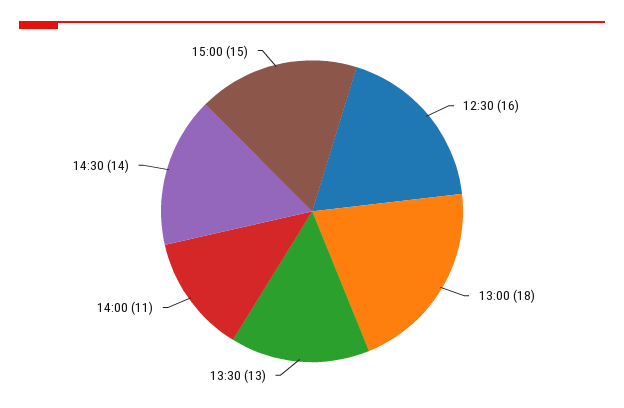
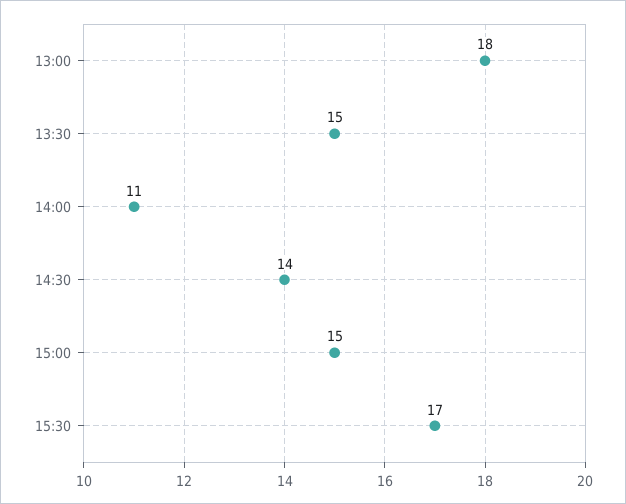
12:30: 16 -> none
13:30: 13 -> 15
15:30: none -> 17

